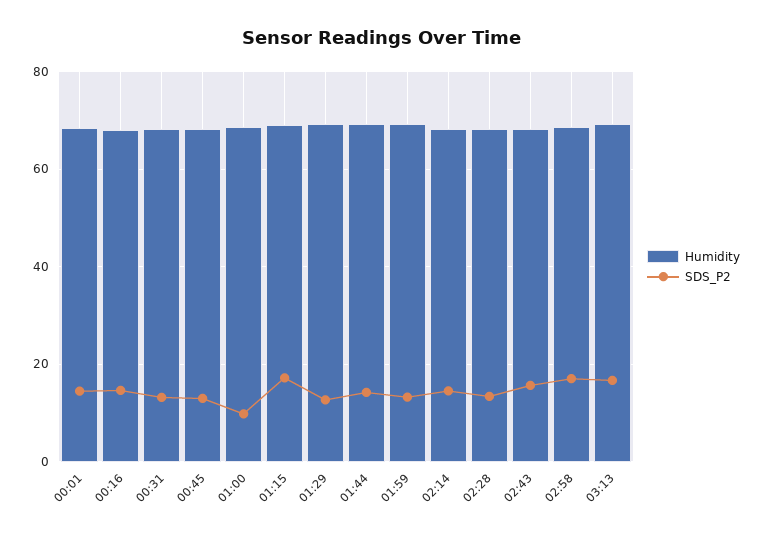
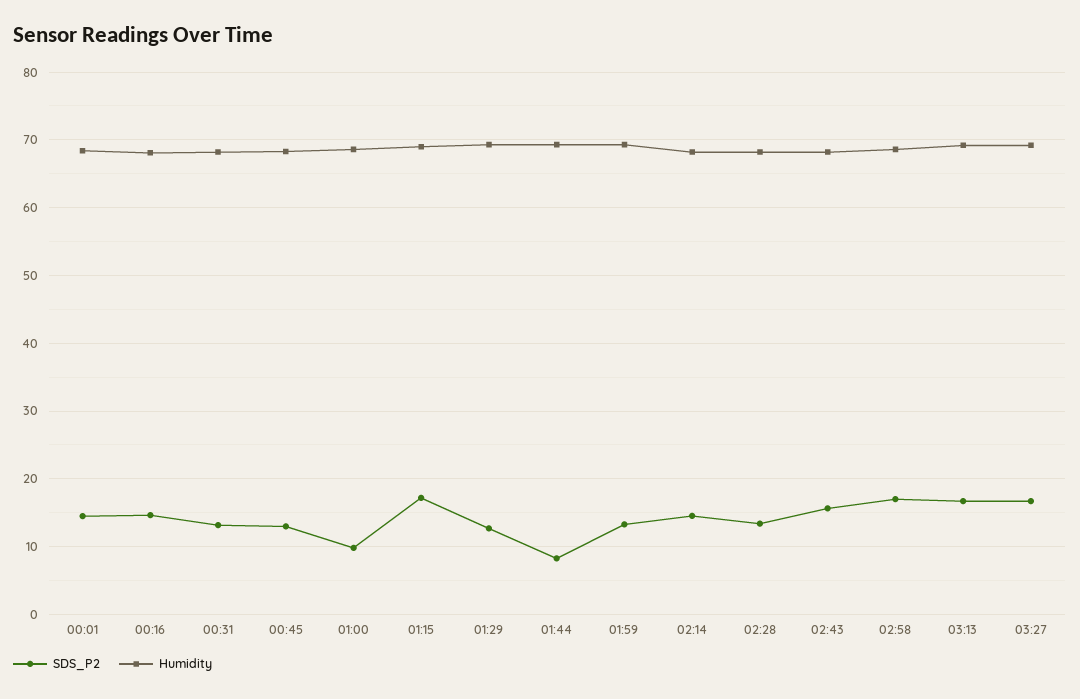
SDS_P2, 01:44: 14 -> 8
SDS_P2, 03:27: none -> 17
Humidity, 03:27: none -> 69

